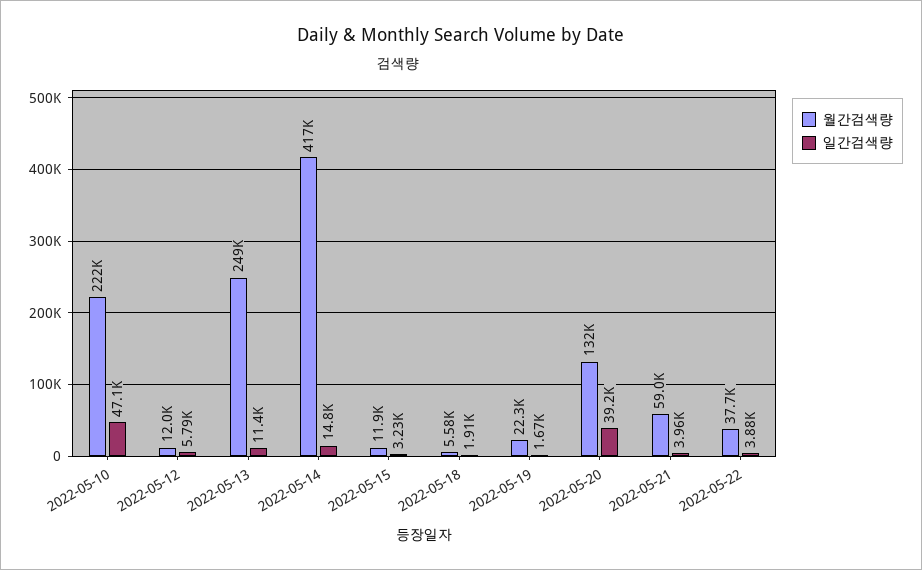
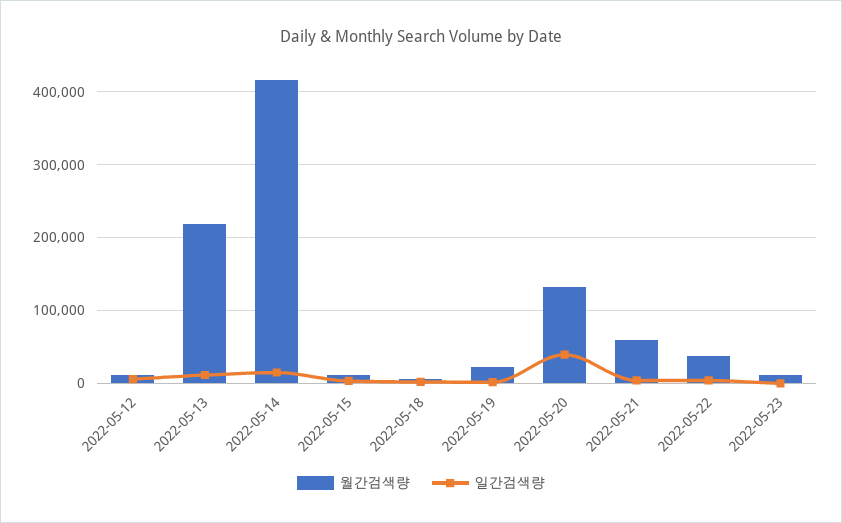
월간검색량, 2022-05-10: 222000 -> none
일간검색량, 2022-05-10: 47100 -> none
월간검색량, 2022-05-13: 249000 -> 220000
월간검색량, 2022-05-23: none -> 10000
일간검색량, 2022-05-23: none -> 0

